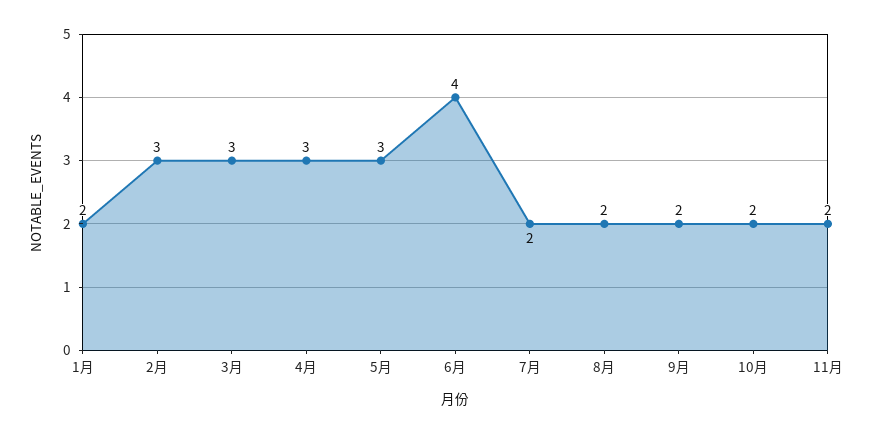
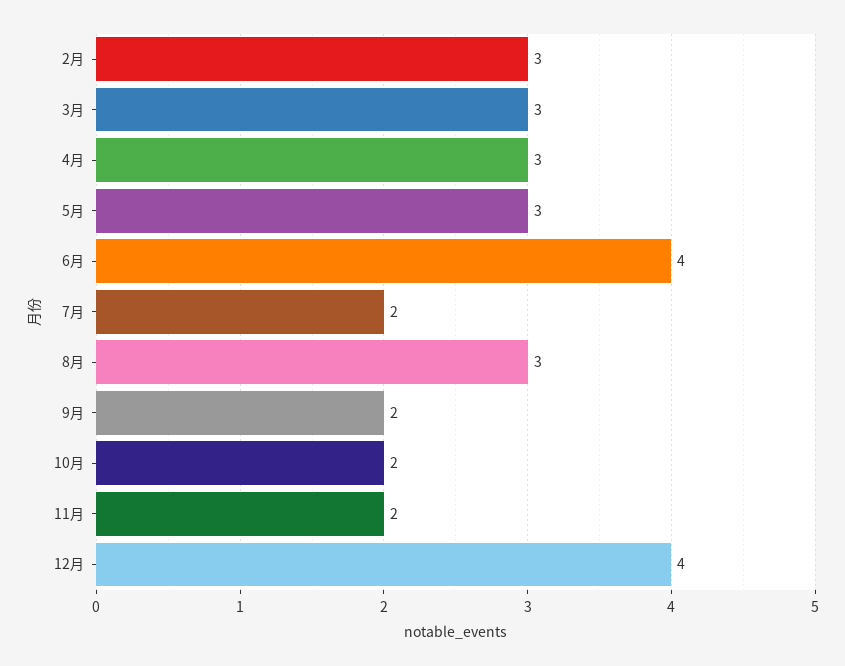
1月: 2 -> none
8月: 2 -> 3
12月: none -> 4

